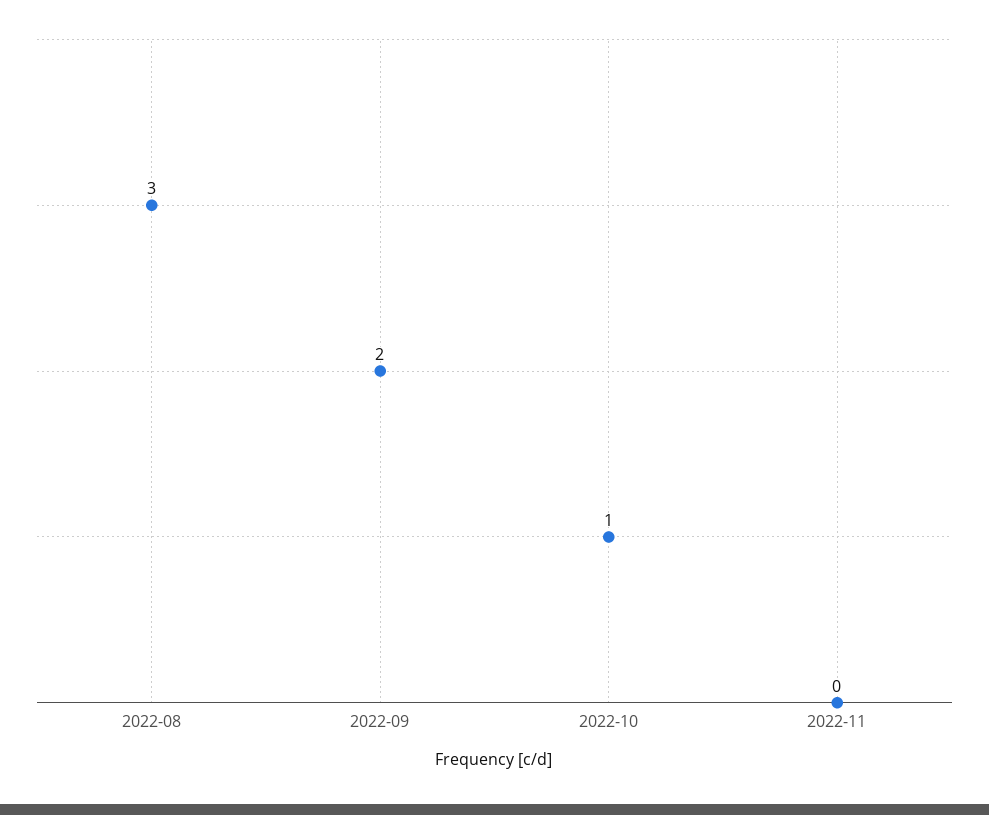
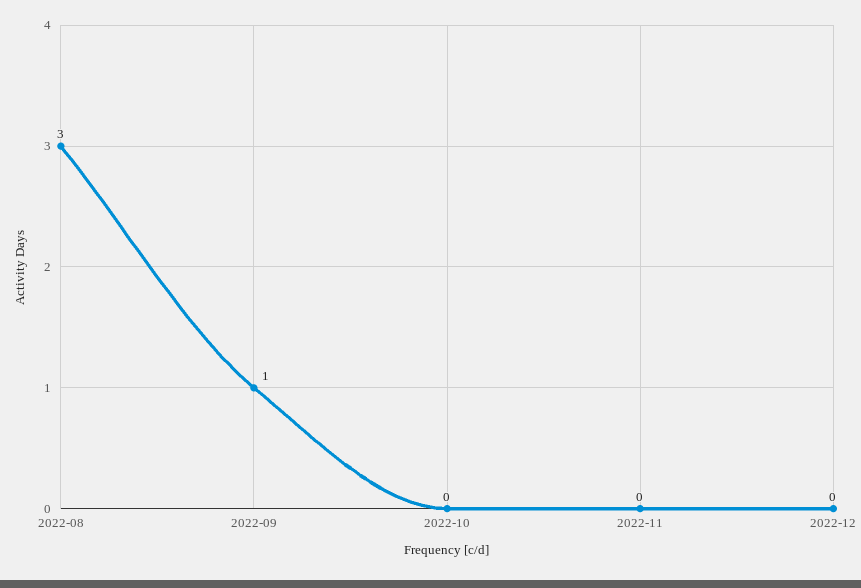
2022-09: 2 -> 1
2022-10: 1 -> 0
2022-12: none -> 0

